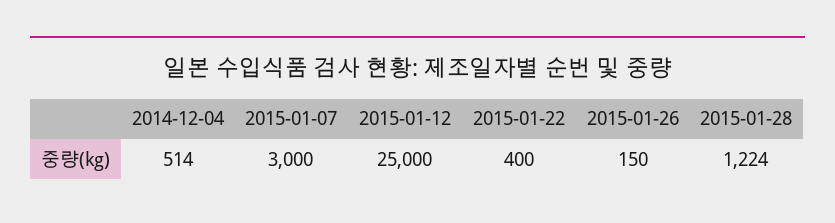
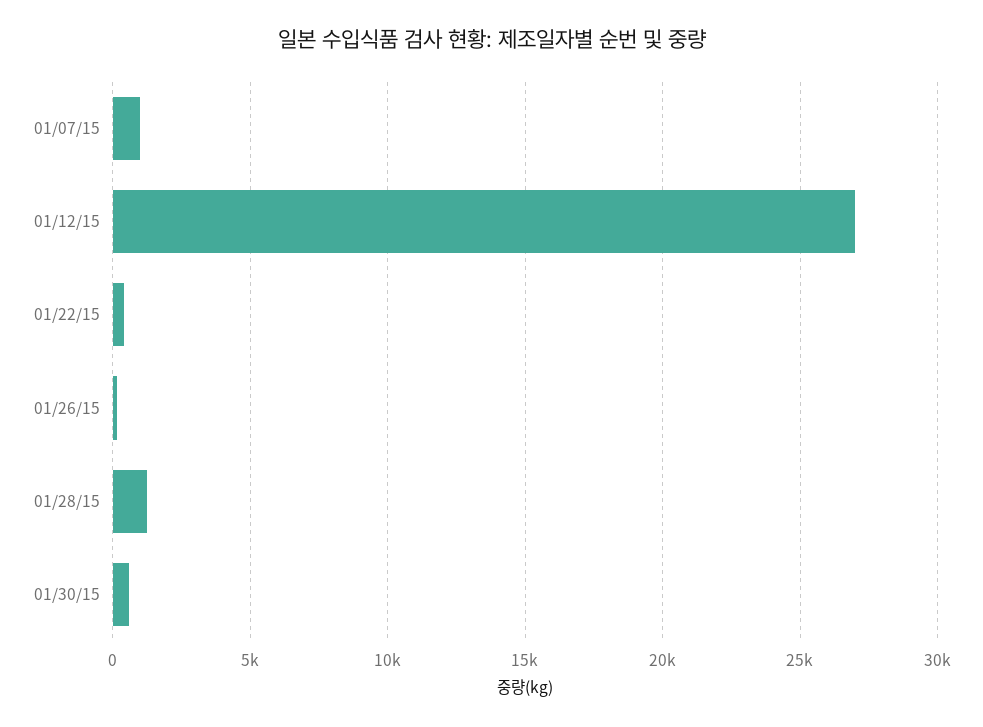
2014-12-04: 514 -> none
2015-01-07: 3000 -> 1000
2015-01-12: 25000 -> 27000
01/30/15: none -> 500

